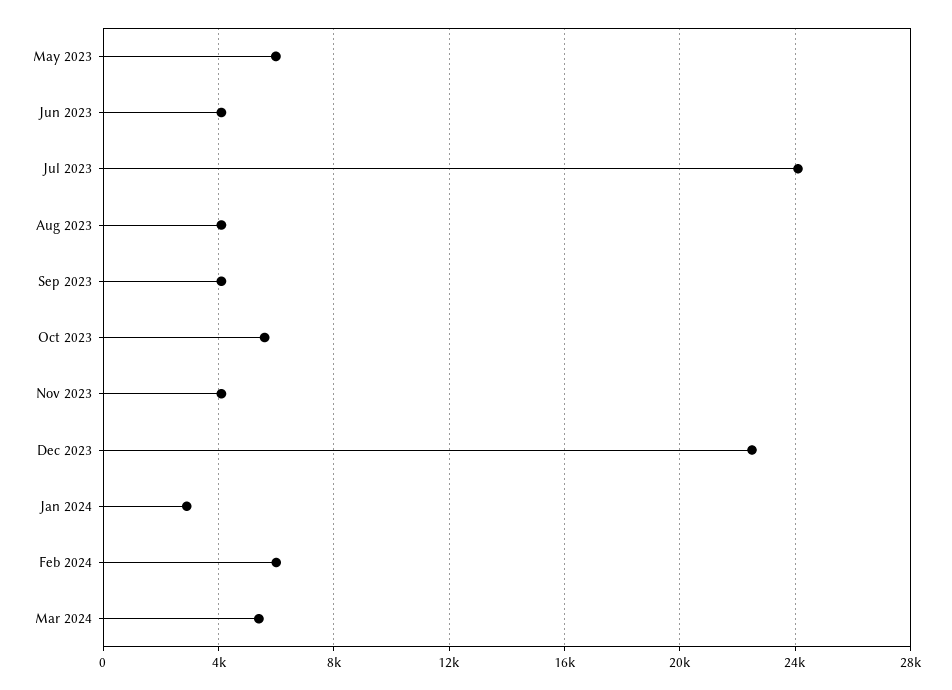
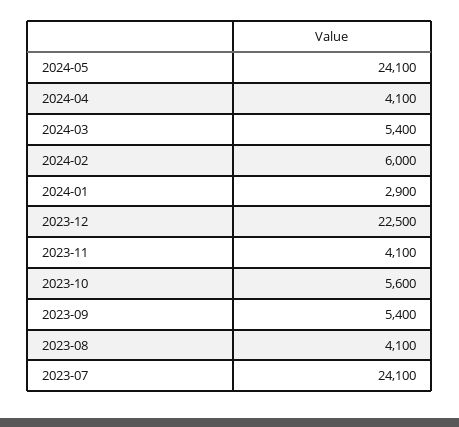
May 2023: 6000 -> none
Jun 2023: 4000 -> none
Sep 2023: 4000 -> 5400
2024-05: none -> 24100
2024-04: none -> 4100

